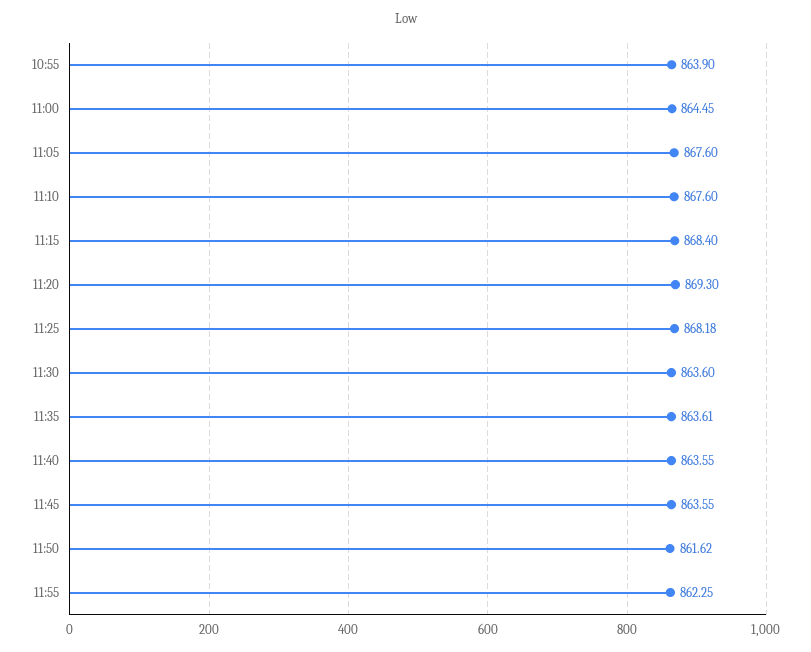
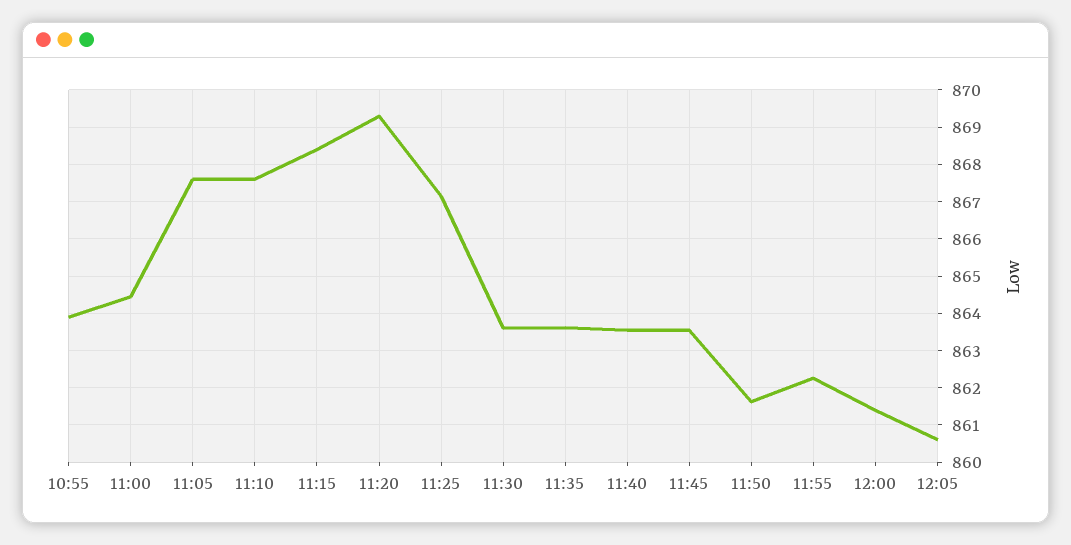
11:25: 868.18 -> 867.2
12:00: none -> 861.4
12:05: none -> 860.6

